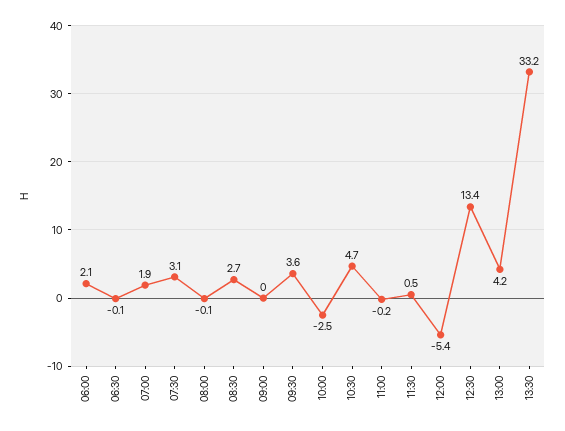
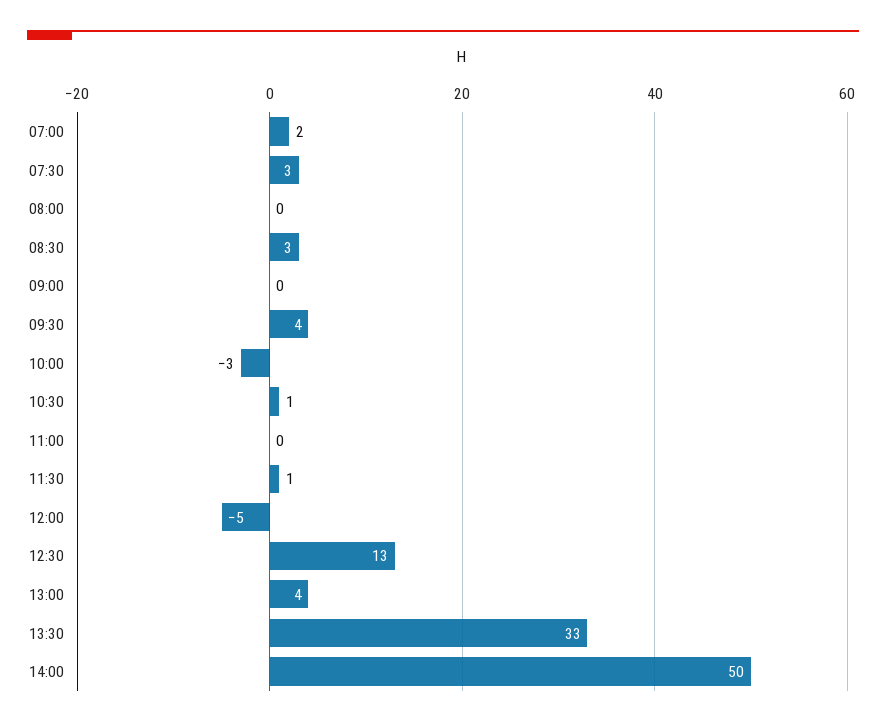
06:00: 2.1 -> none
06:30: -0.1 -> none
10:30: 4.7 -> 1
14:00: none -> 50

